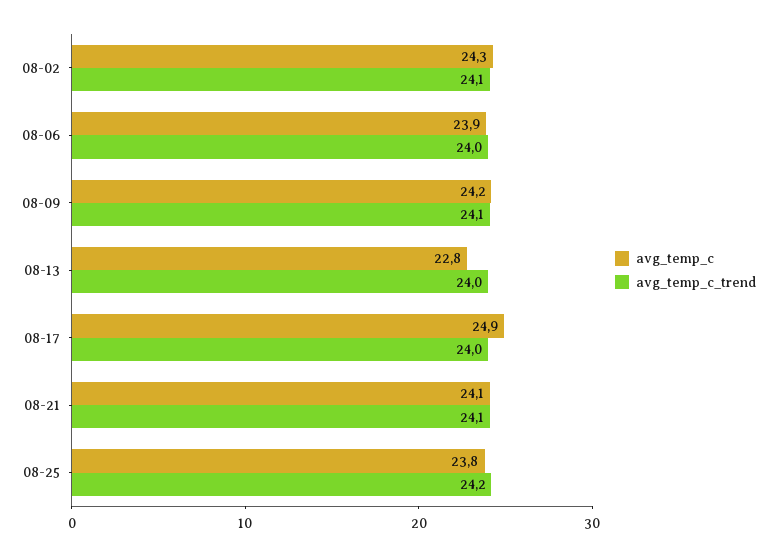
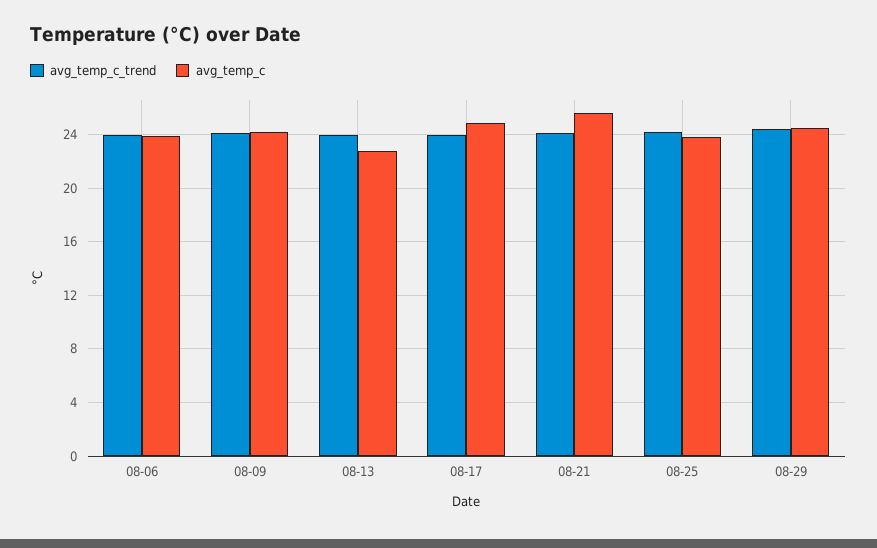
avg_temp_c, 08-02: 24.3 -> none
avg_temp_c_trend, 08-02: 24.1 -> none
avg_temp_c, 08-21: 24.1 -> 25.5
avg_temp_c_trend, 08-29: none -> 24.5
avg_temp_c, 08-29: none -> 24.5

